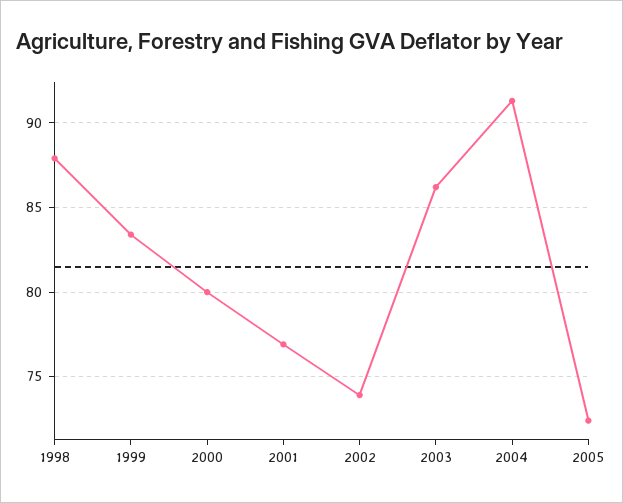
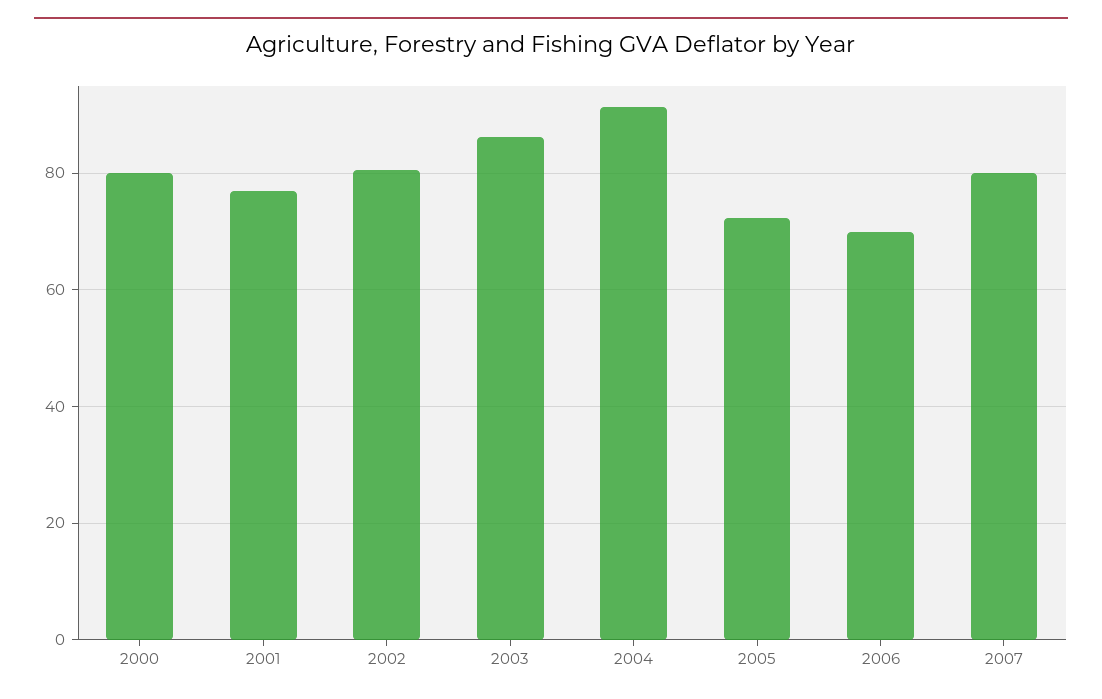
1998: 88 -> none
1999: 83.5 -> none
2002: 74 -> 80
2006: none -> 70
2007: none -> 80

